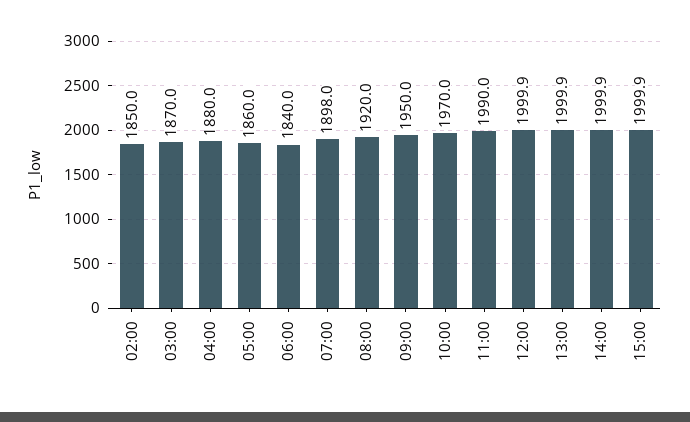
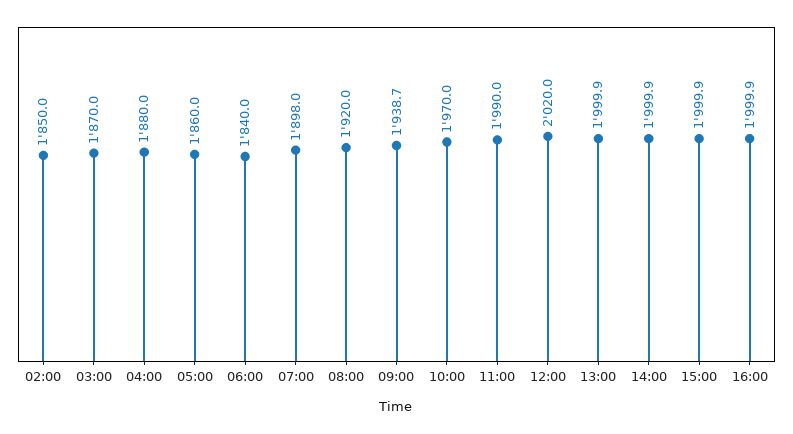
09:00: 1950 -> 1938.7
12:00: 1999.9 -> 2020
16:00: none -> 1999.9

